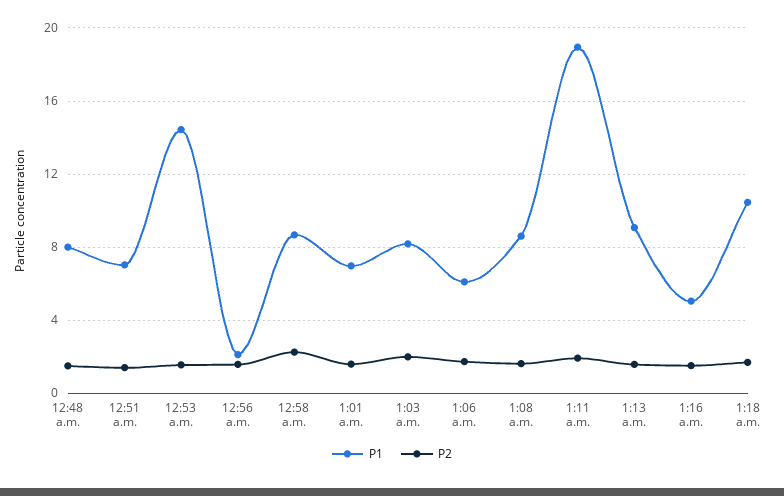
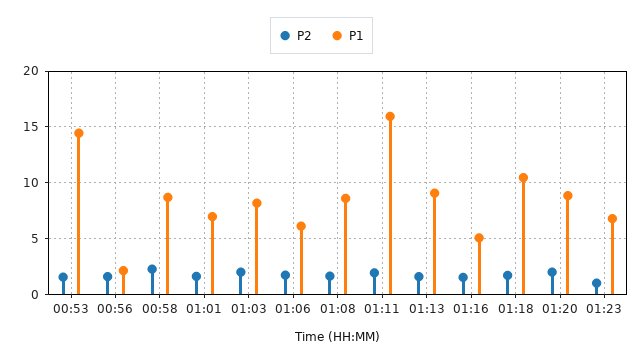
P1, 12:48 a.m.: 8 -> none
P2, 12:48 a.m.: 1.5 -> none
P1, 12:51 a.m.: 7 -> none
P2, 12:51 a.m.: 1.5 -> none
P1, 1:11 a.m.: 19 -> 16
P2, 01:20: none -> 2
P1, 01:20: none -> 9
P2, 01:23: none -> 1
P1, 01:23: none -> 7

